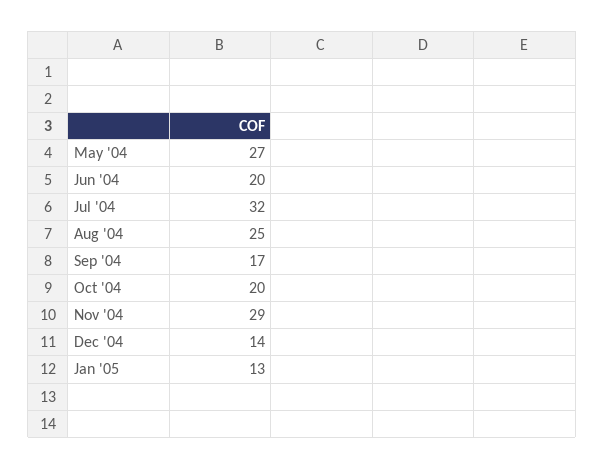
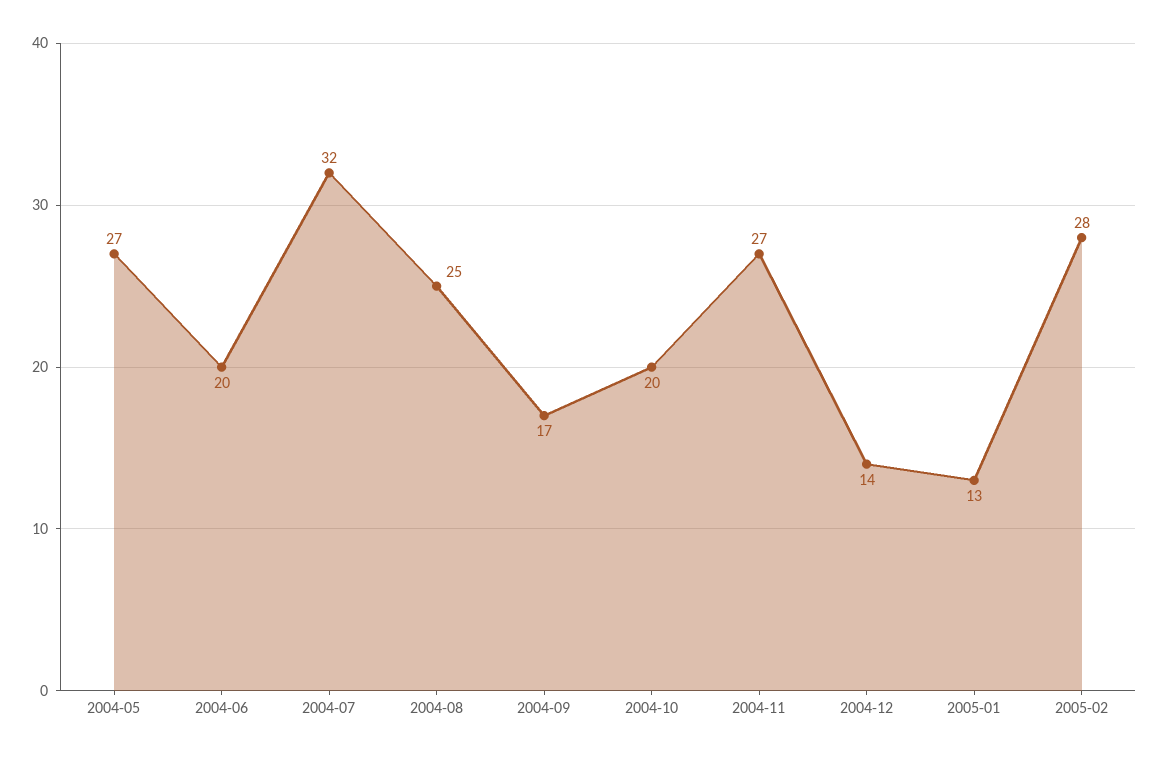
Nov '04: 29 -> 27
2005-02: none -> 28

